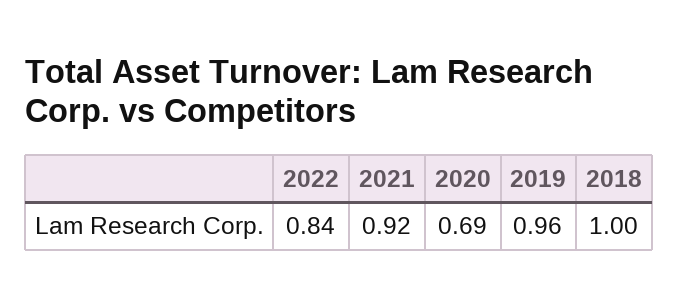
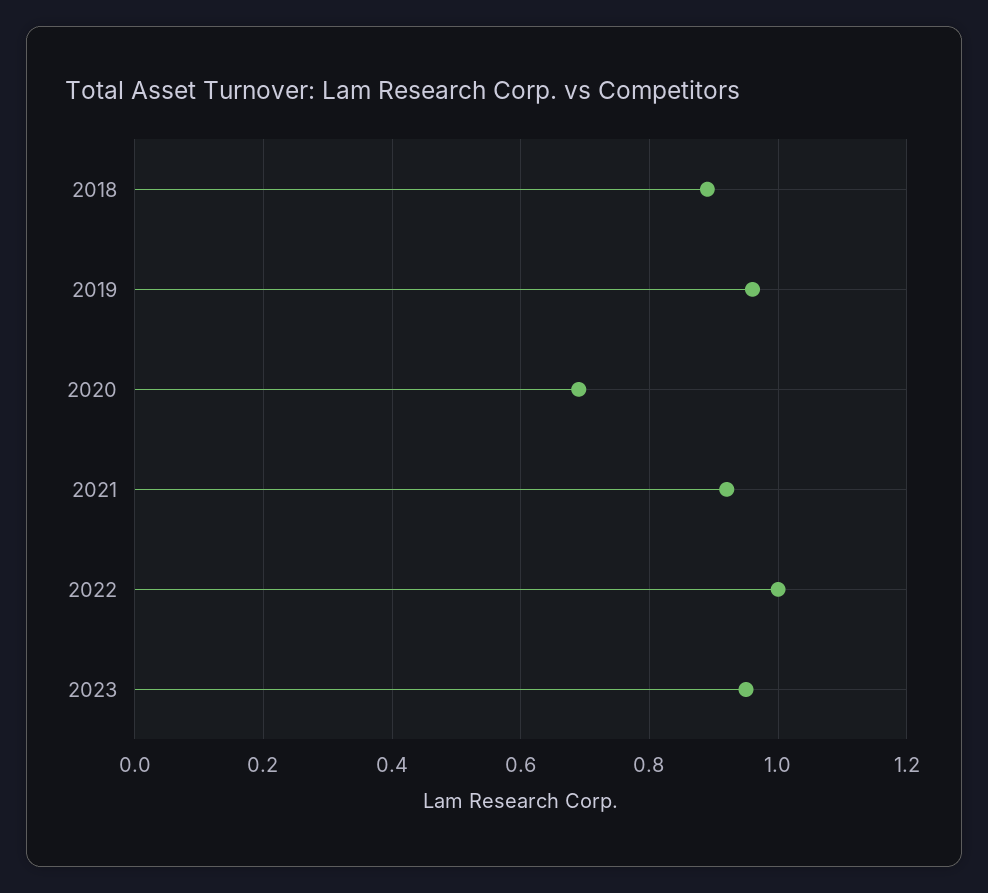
2022: 0.84 -> 1
2018: 1 -> 0.9
2023: none -> 0.95

